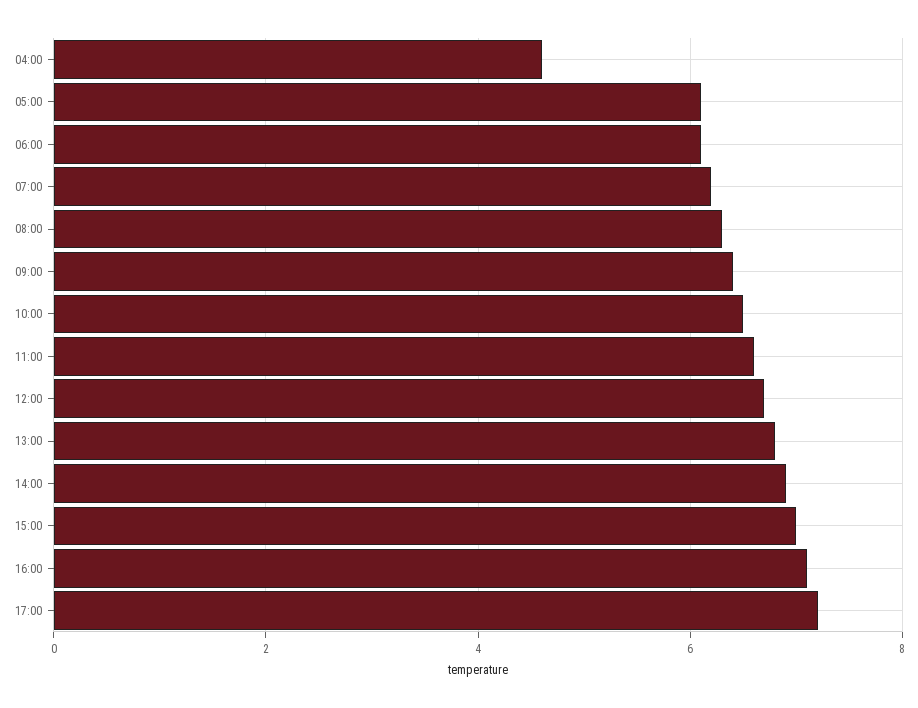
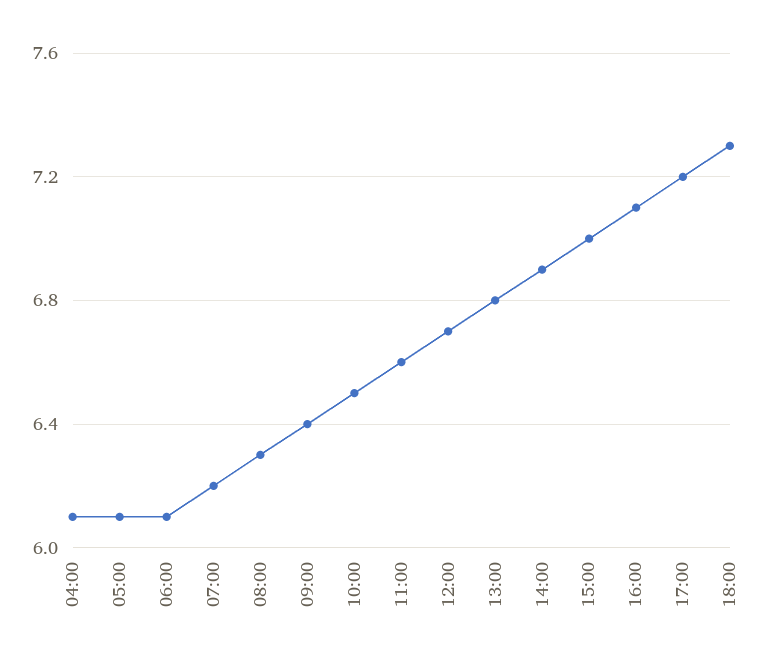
04:00: 4.5 -> 6.1
18:00: none -> 7.3

